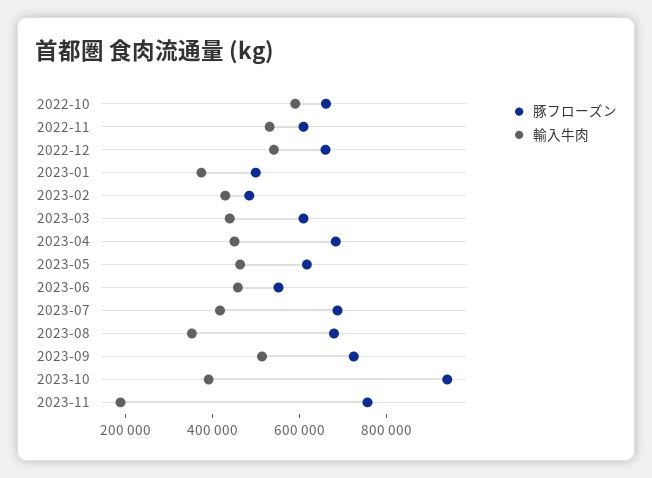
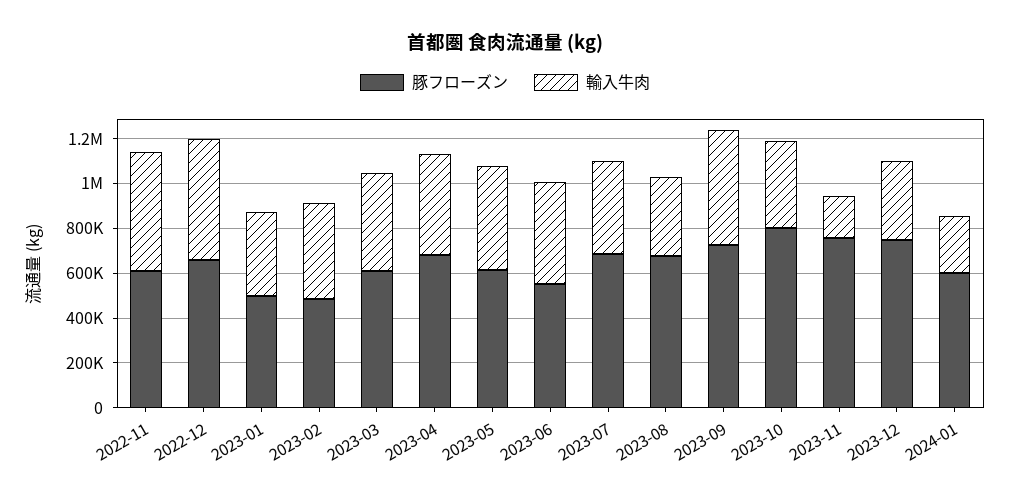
豚フローズン, 2022-10: 650000 -> none
輸入牛肉, 2022-10: 600000 -> none
豚フローズン, 2023-10: 950000 -> 800000
豚フローズン, 2023-12: none -> 750000
輸入牛肉, 2023-12: none -> 350000
豚フローズン, 2024-01: none -> 600000
輸入牛肉, 2024-01: none -> 250000

